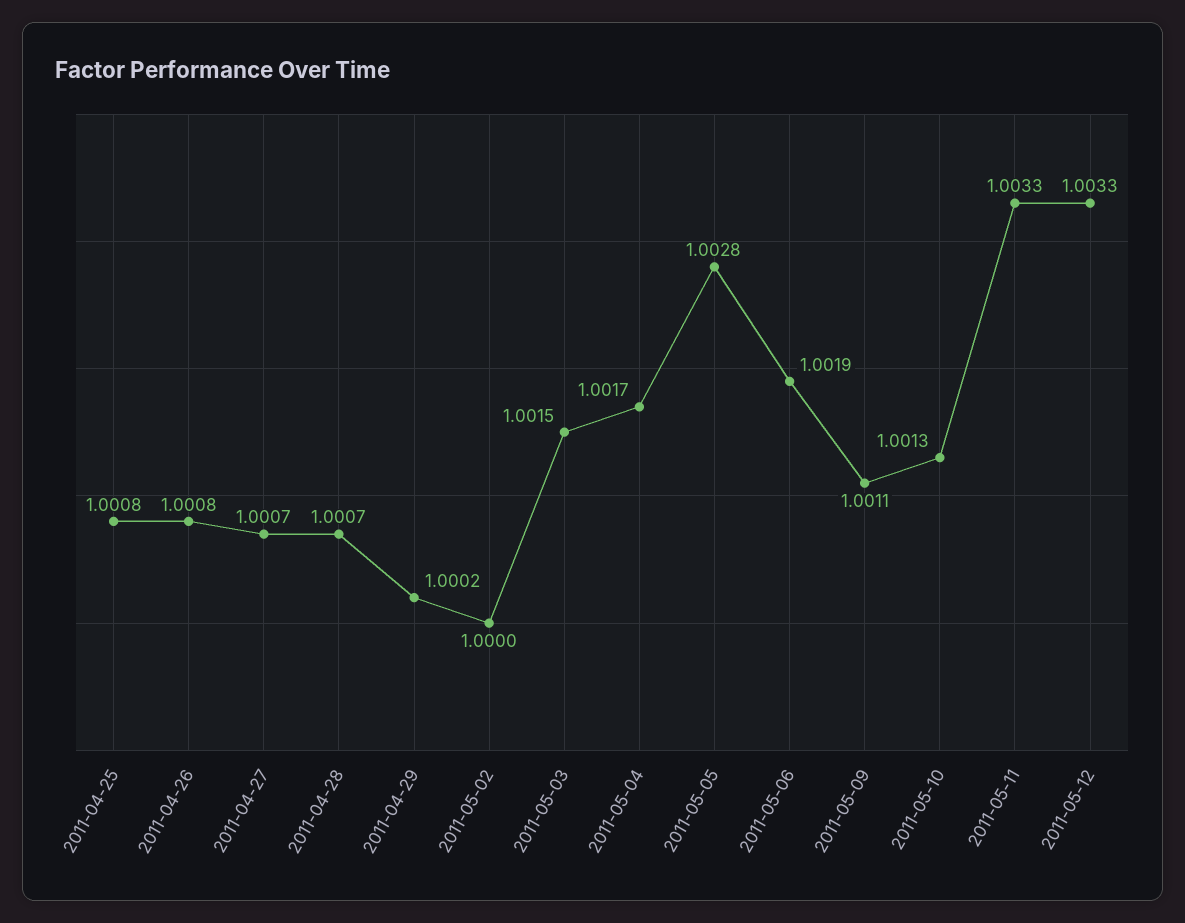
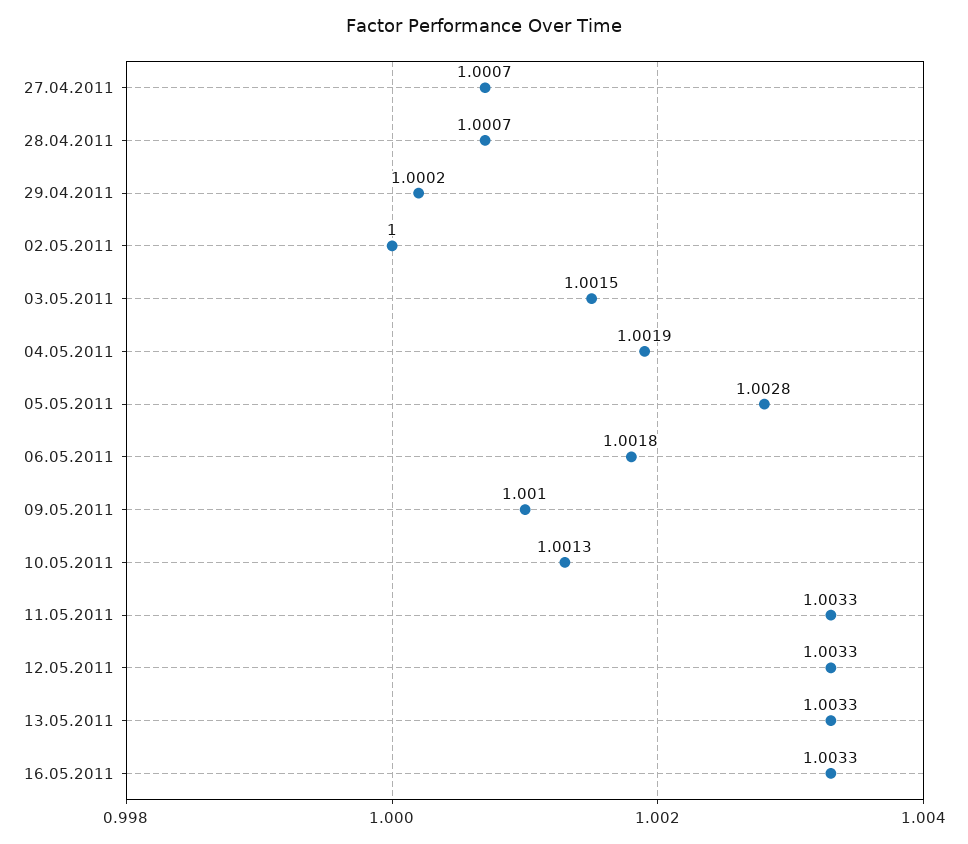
2011-04-25: 1.0008 -> none
2011-04-26: 1.0008 -> none
2011-05-04: 1.0017 -> 1.0019
2011-05-06: 1.0019 -> 1.0018
2011-05-09: 1.0011 -> 1.001
13.05.2011: none -> 1.0033
16.05.2011: none -> 1.0033

